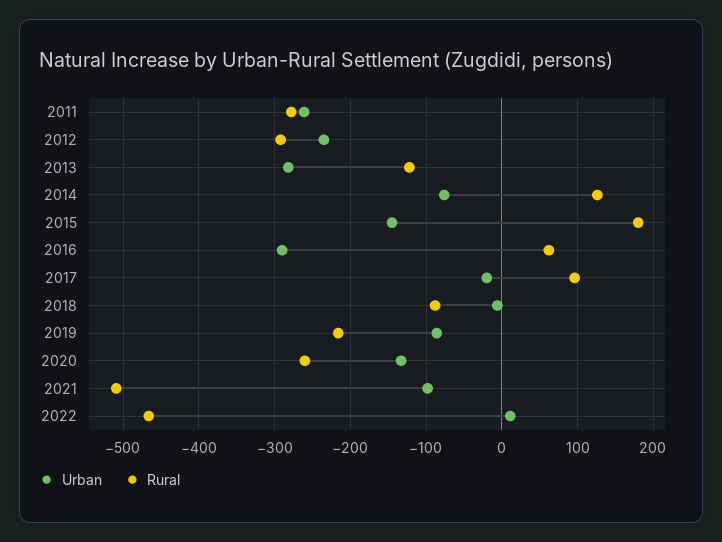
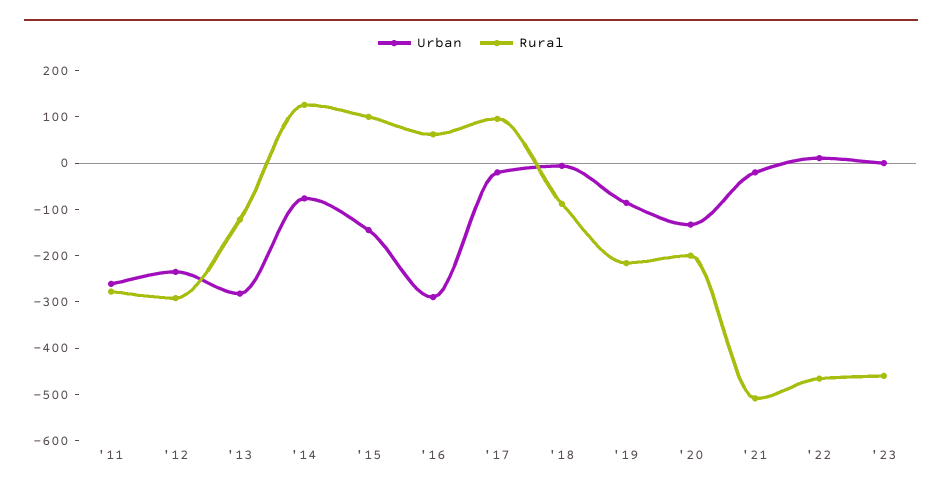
Rural, 2015: 180 -> 100
Rural, 2020: -260 -> -200
Urban, 2021: -100 -> -20
Urban, '23: none -> 0
Rural, '23: none -> -460

